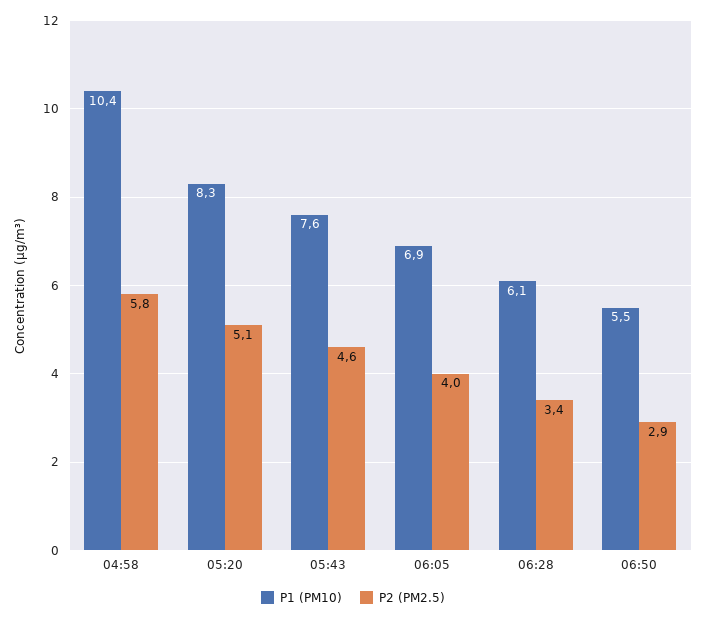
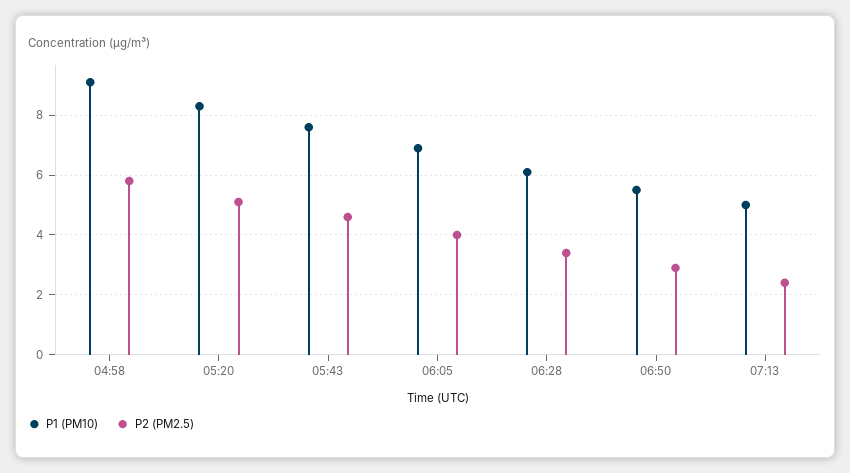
P1 (PM10), 04:58: 10.4 -> 9
P1 (PM10), 07:13: none -> 5
P2 (PM2.5), 07:13: none -> 2.5

